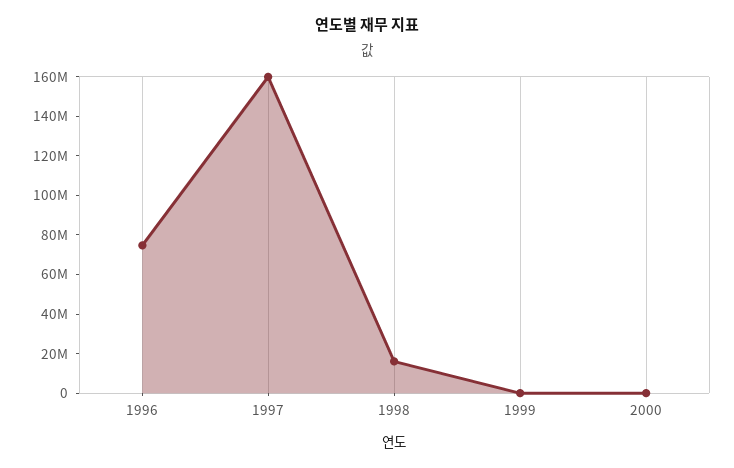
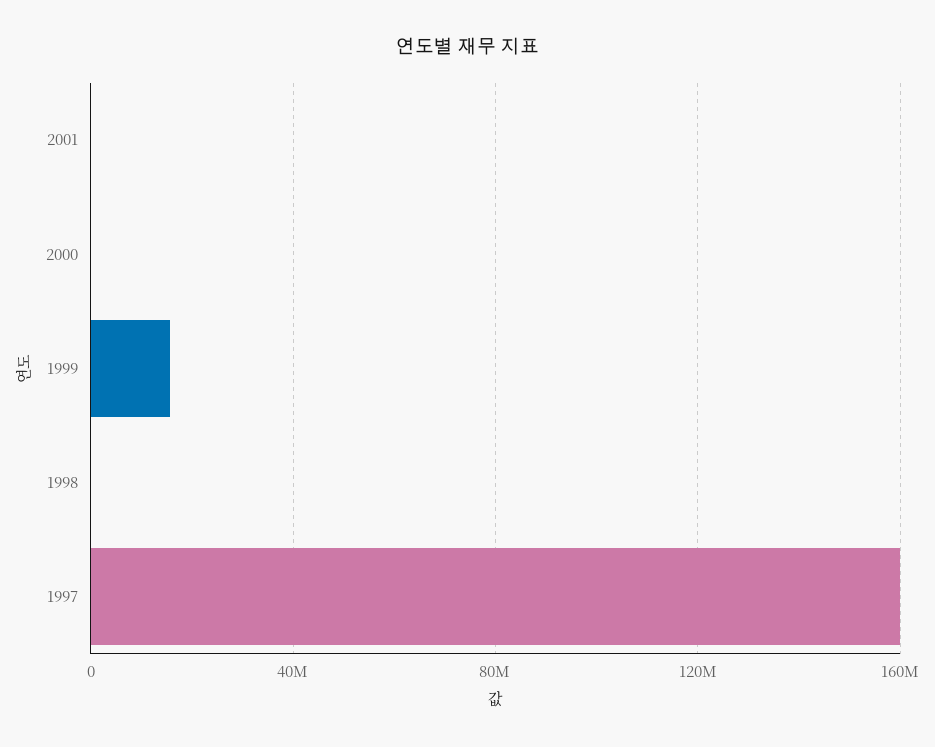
1996: 75000000 -> none
1998: 15000000 -> 0
1999: 0 -> 15000000
2001: none -> 0

